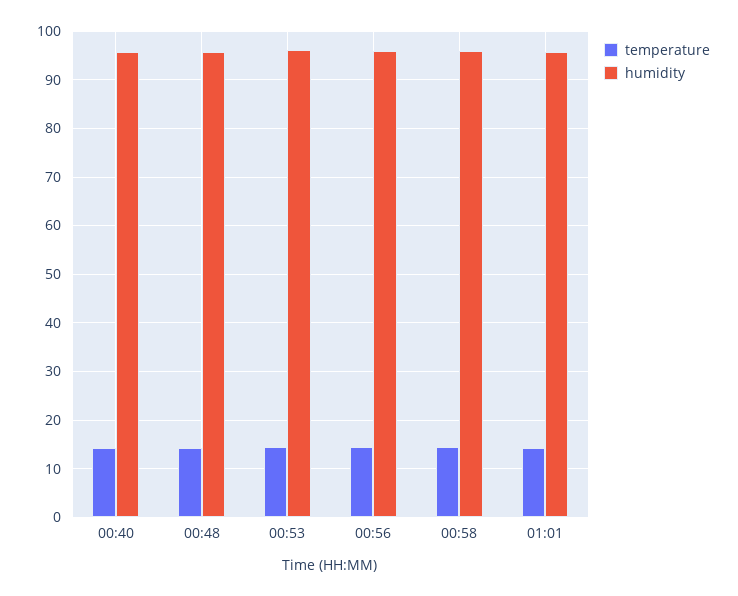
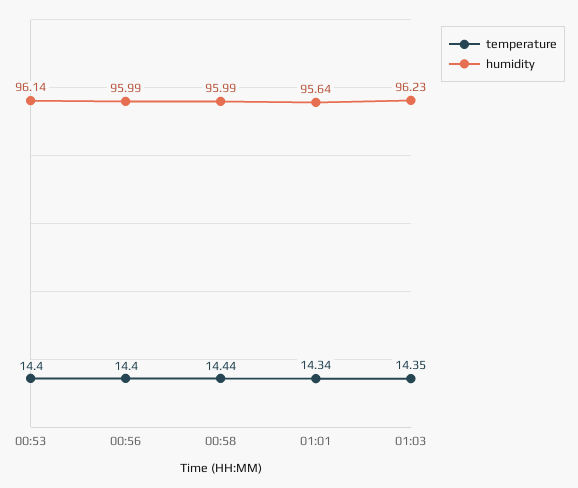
temperature, 00:40: 14 -> none
humidity, 00:40: 96 -> none
temperature, 00:48: 14 -> none
humidity, 00:48: 96 -> none
temperature, 01:03: none -> 14.35
humidity, 01:03: none -> 96.23

